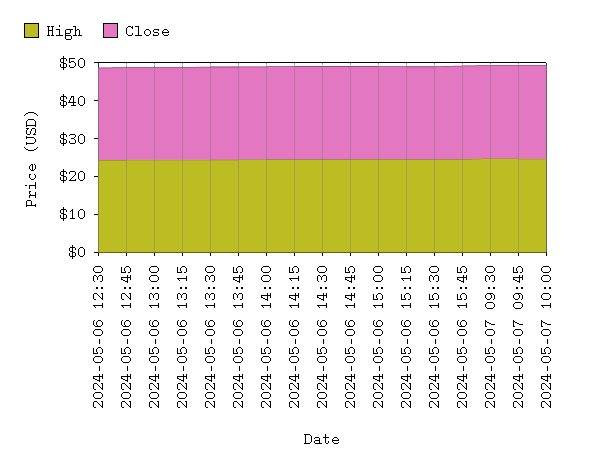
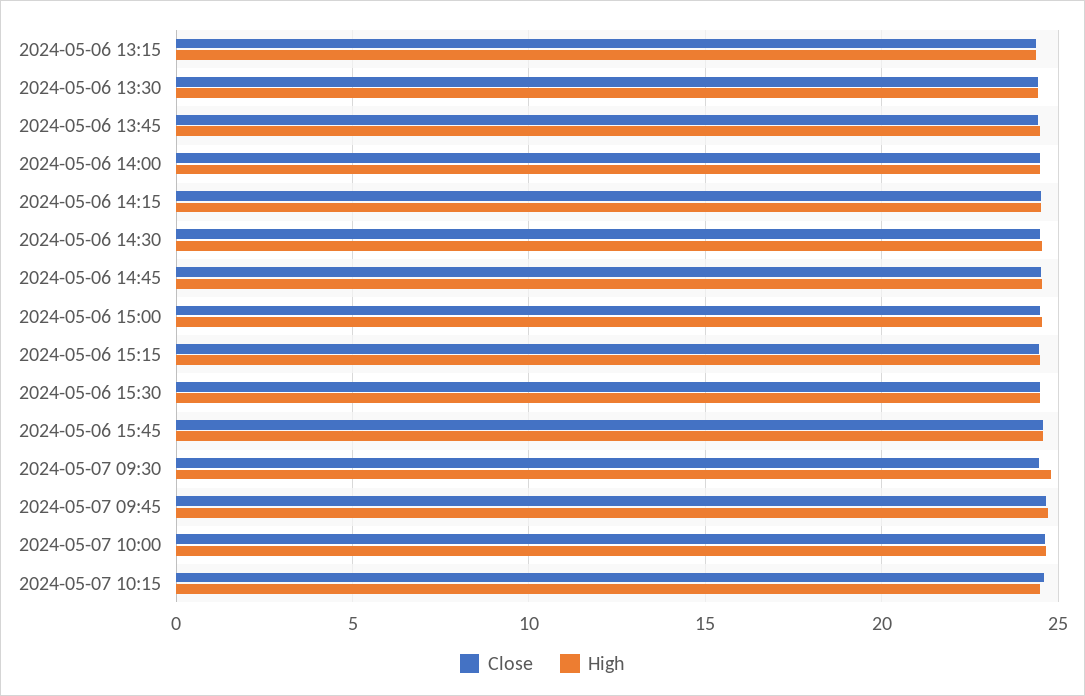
High, 2024-05-06 12:30: 25 -> none
Close, 2024-05-06 12:30: 25 -> none
High, 2024-05-06 12:45: 25 -> none
Close, 2024-05-06 12:45: 25 -> none
High, 2024-05-06 13:00: 25 -> none
Close, 2024-05-06 13:00: 25 -> none
Close, 2024-05-07 10:15: none -> 24.5
High, 2024-05-07 10:15: none -> 24.5

